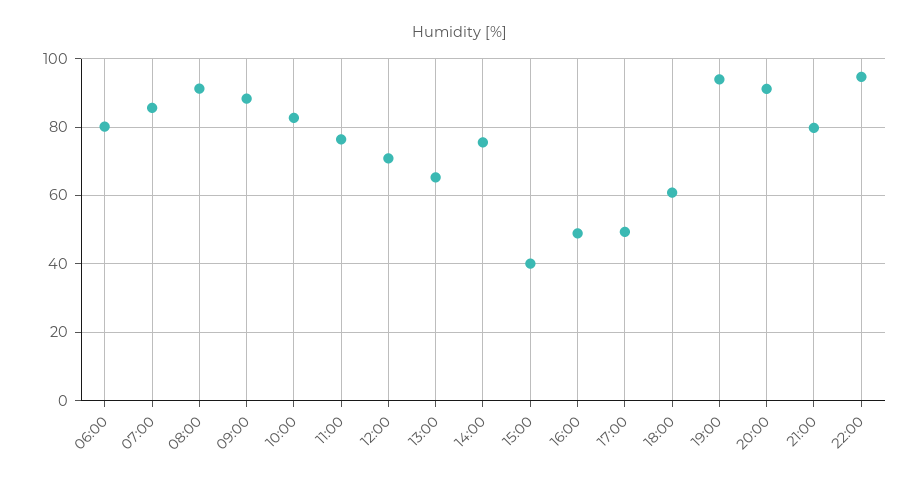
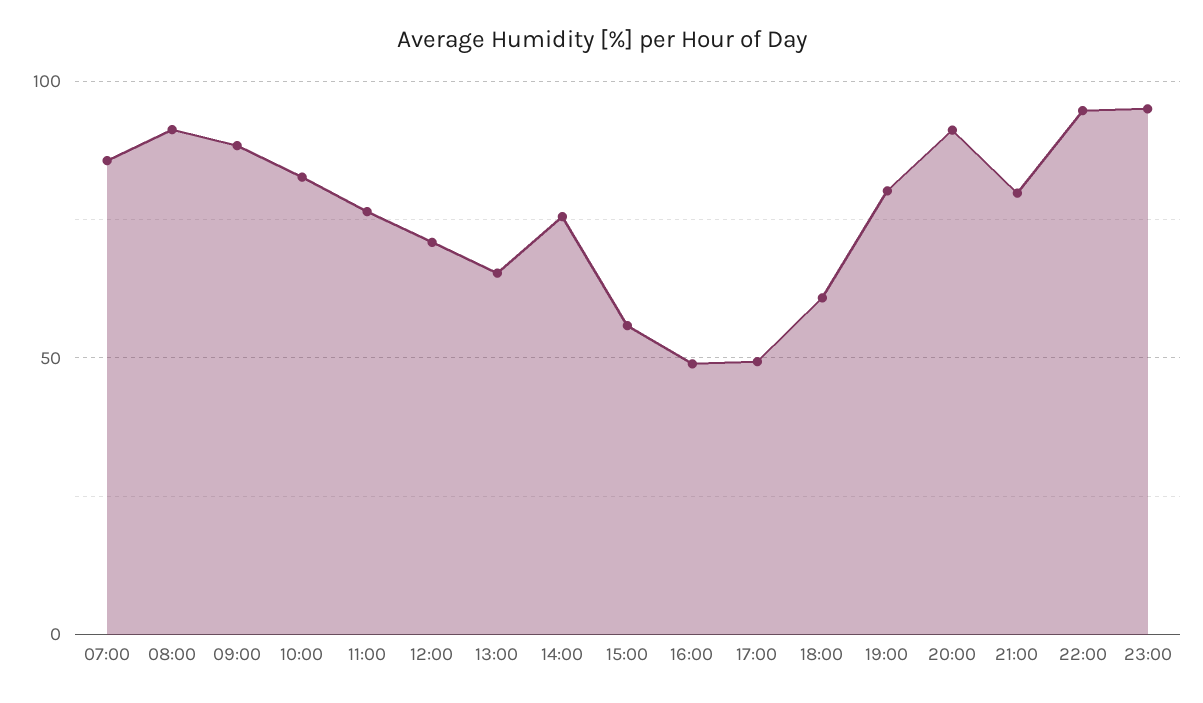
06:00: 80 -> none
15:00: 40 -> 55
19:00: 94 -> 80
23:00: none -> 95

